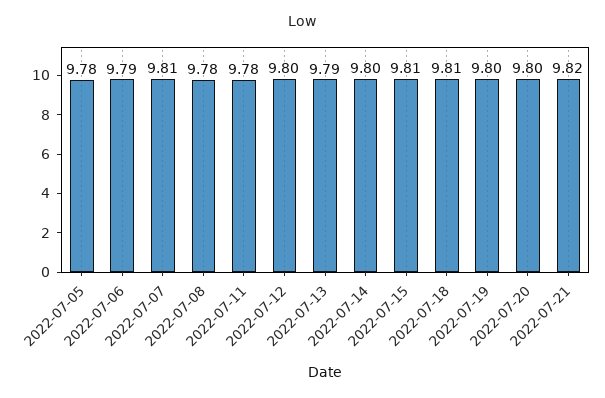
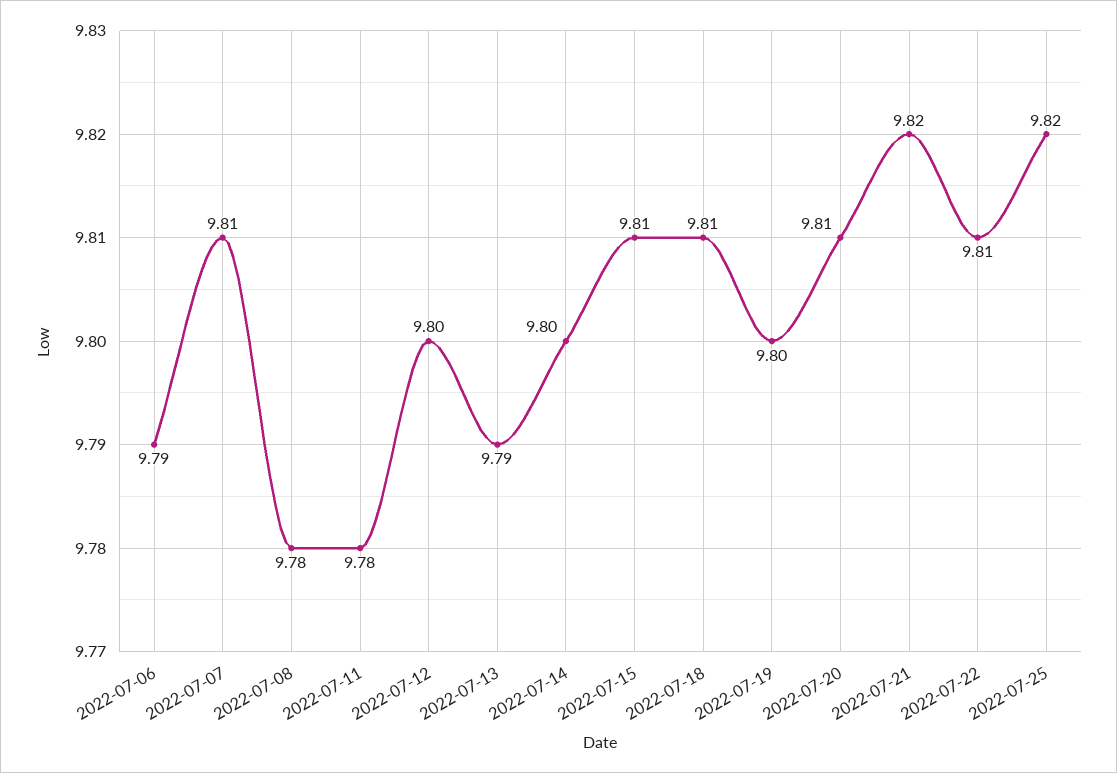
2022-07-05: 9.78 -> none
2022-07-20: 9.8 -> 9.81
2022-07-22: none -> 9.81
2022-07-25: none -> 9.82

